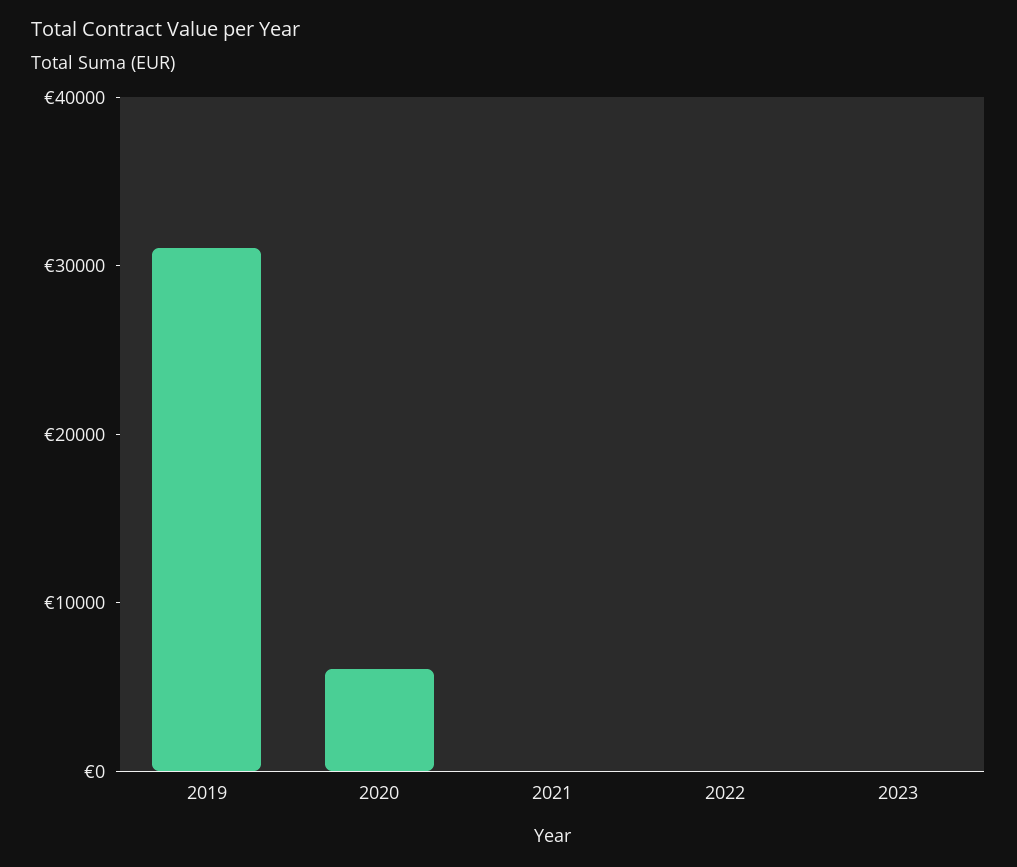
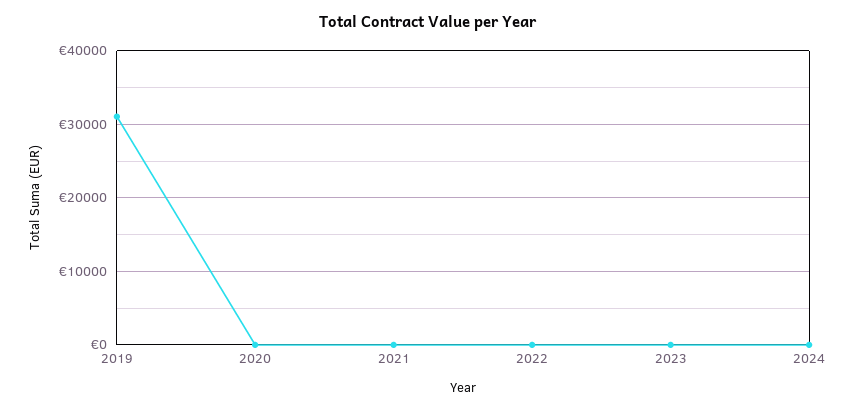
2020: 6000 -> 0
2024: none -> 0

